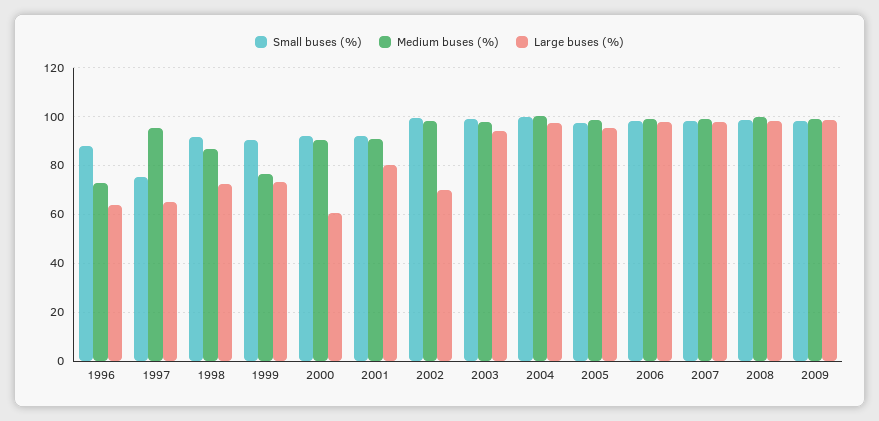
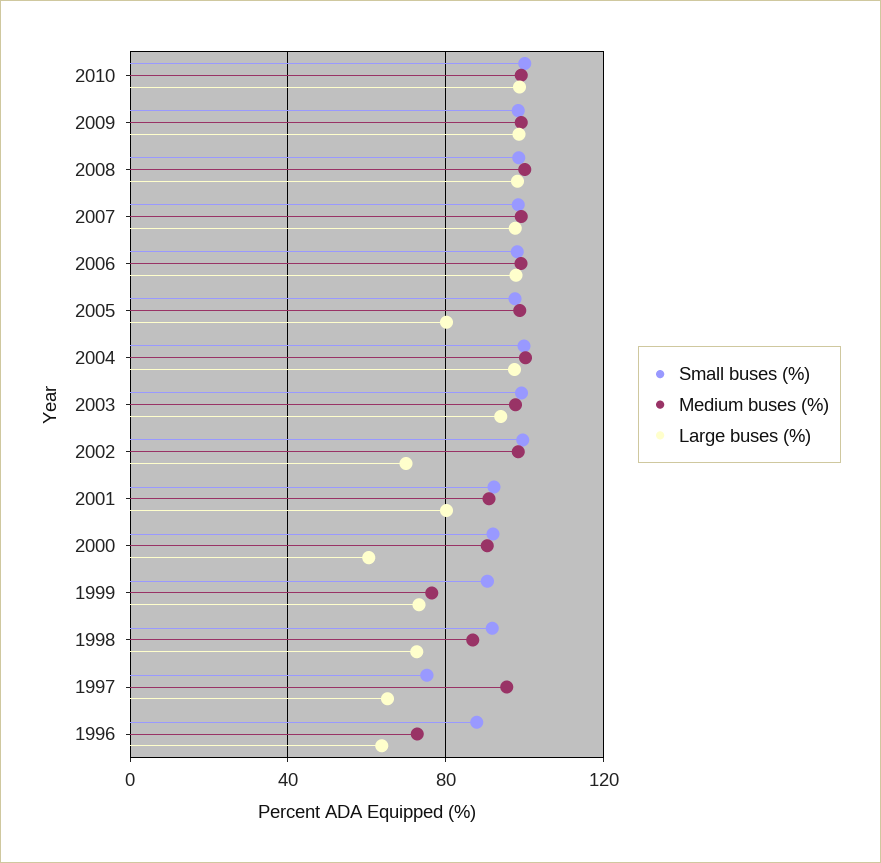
Large buses (%), 2005: 95 -> 80
Small buses (%), 2010: none -> 100
Medium buses (%), 2010: none -> 100
Large buses (%), 2010: none -> 100

